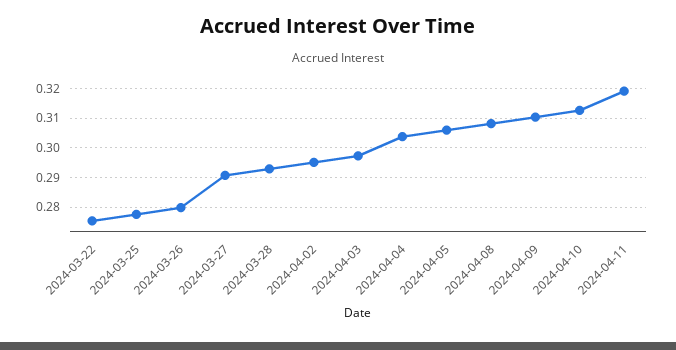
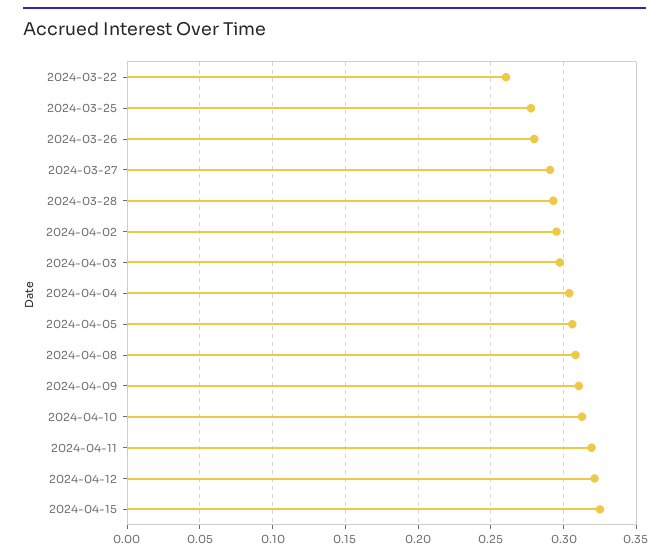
2024-03-22: 0.275 -> 0.26
2024-04-12: none -> 0.32
2024-04-15: none -> 0.325

